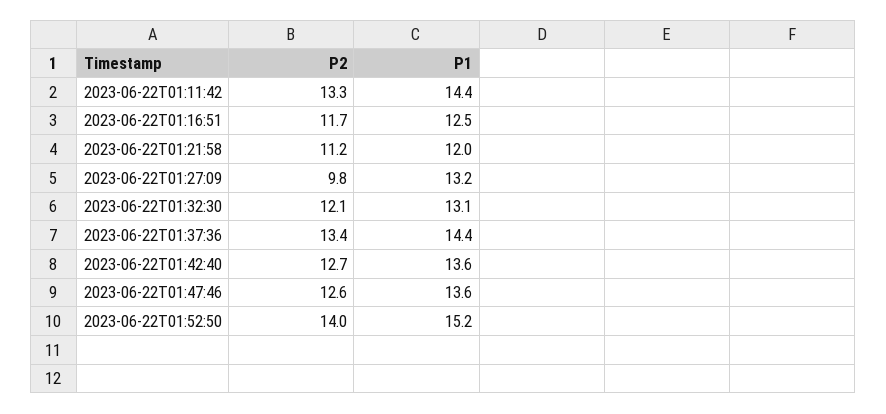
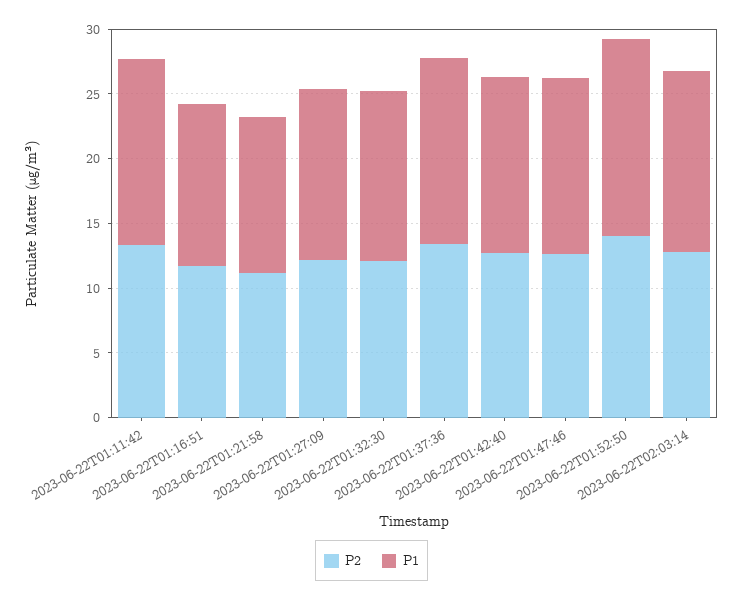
P2, 2023-06-22T01:27:09: 9.8 -> 12
P2, 2023-06-22T02:03:14: none -> 13
P1, 2023-06-22T02:03:14: none -> 14

